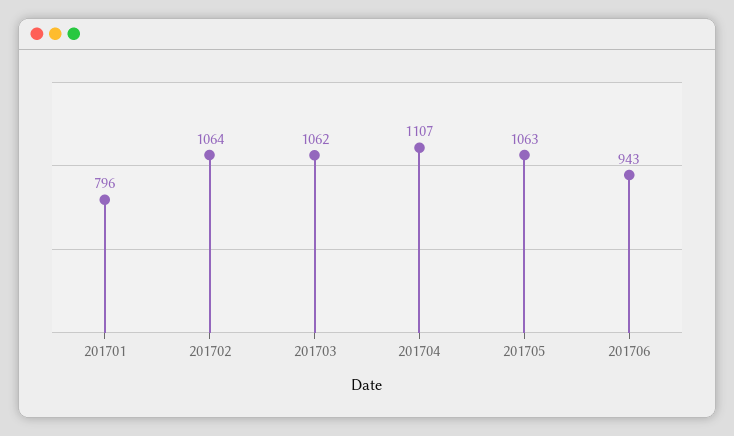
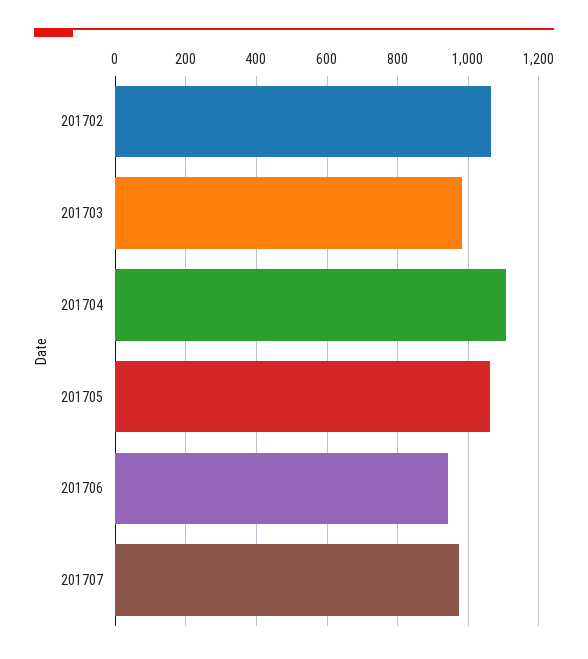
201701: 796 -> none
201703: 1062 -> 980
201707: none -> 980

